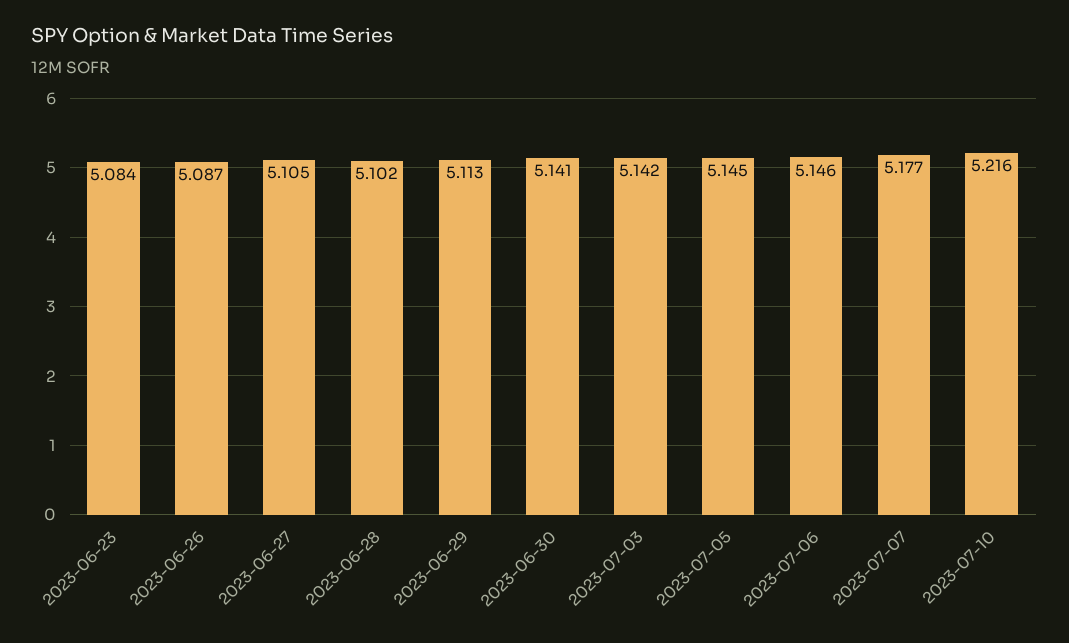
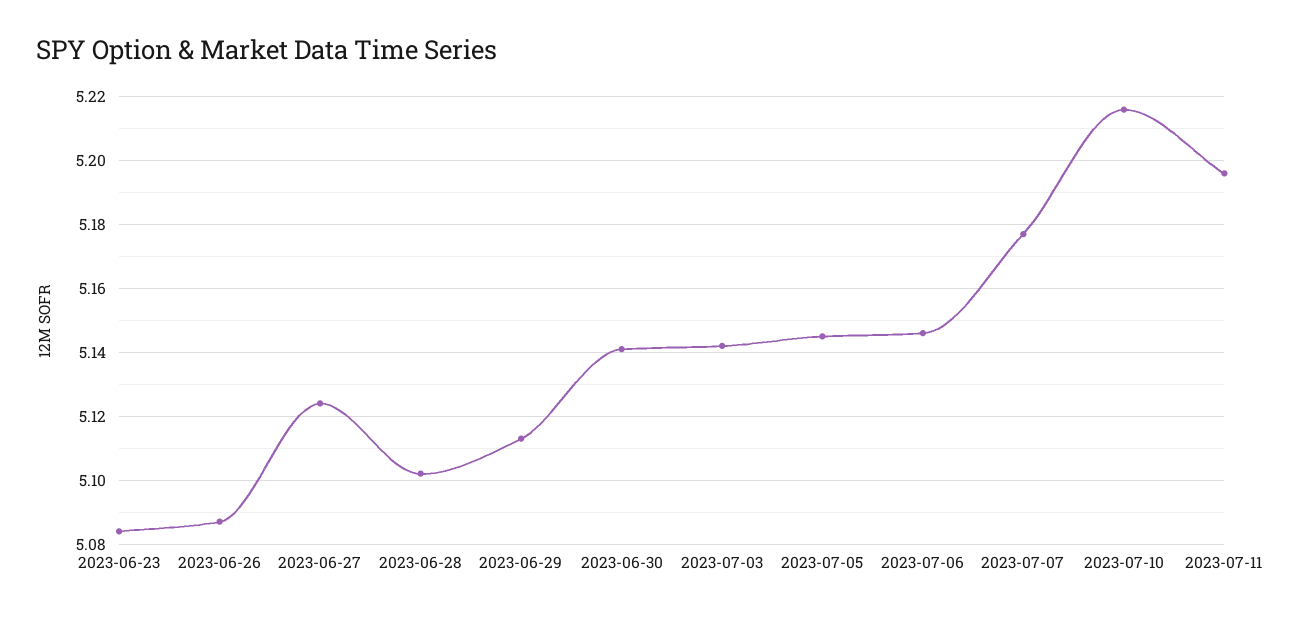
2023-06-27: 5.105 -> 5.125
2023-07-11: none -> 5.195

